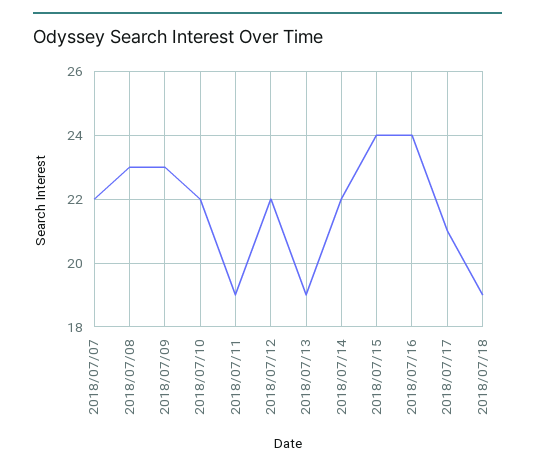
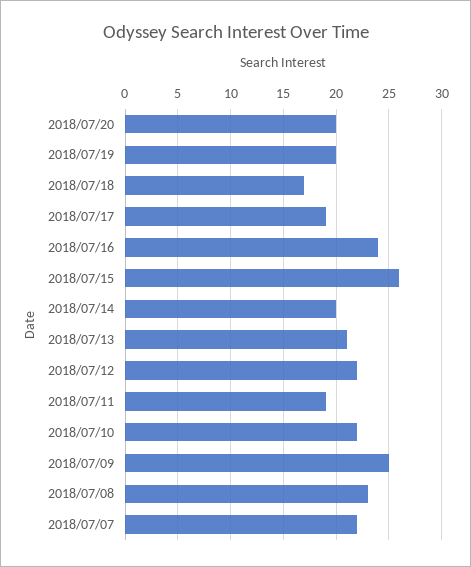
2018/07/09: 23 -> 25
2018/07/13: 19 -> 21
2018/07/14: 22 -> 20
2018/07/15: 24 -> 26
2018/07/17: 21 -> 19
2018/07/18: 19 -> 17
2018/07/20: none -> 20
2018/07/19: none -> 20

